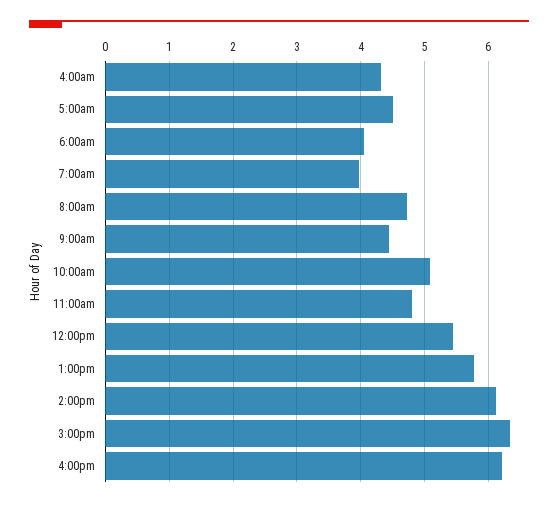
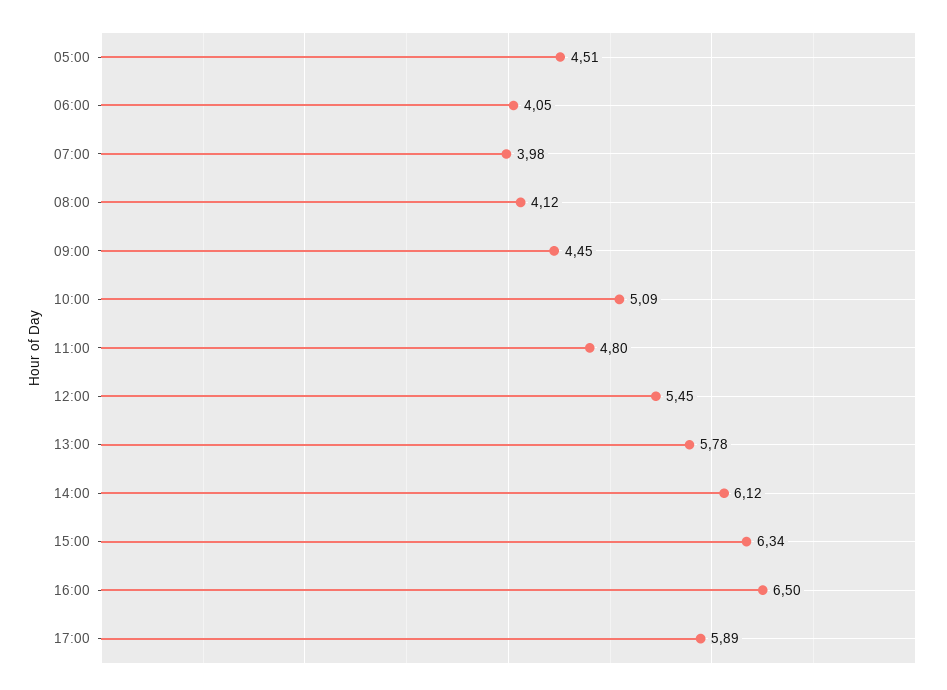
4:00am: 4.3 -> none
8:00am: 4.7 -> 4.12
4:00pm: 6.2 -> 6.5
17:00: none -> 5.89

